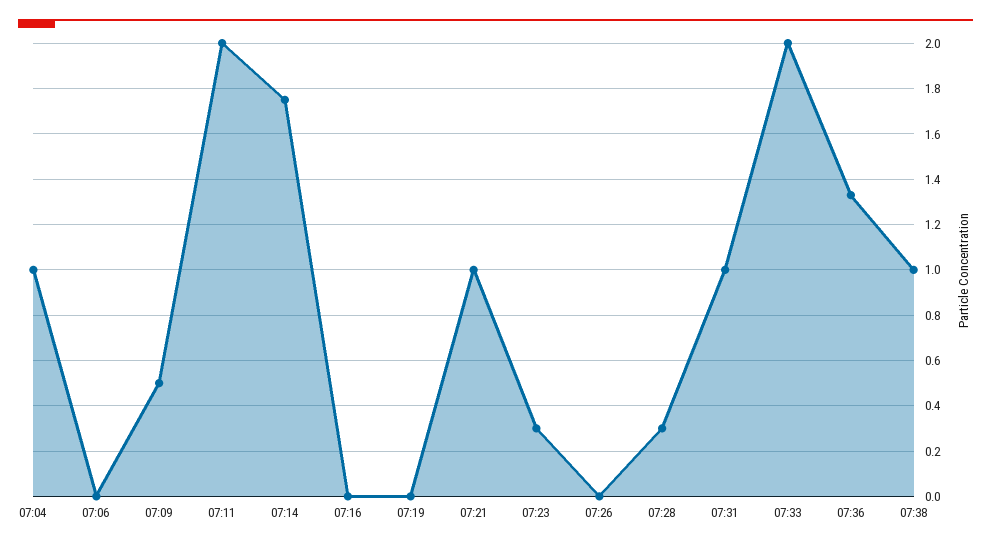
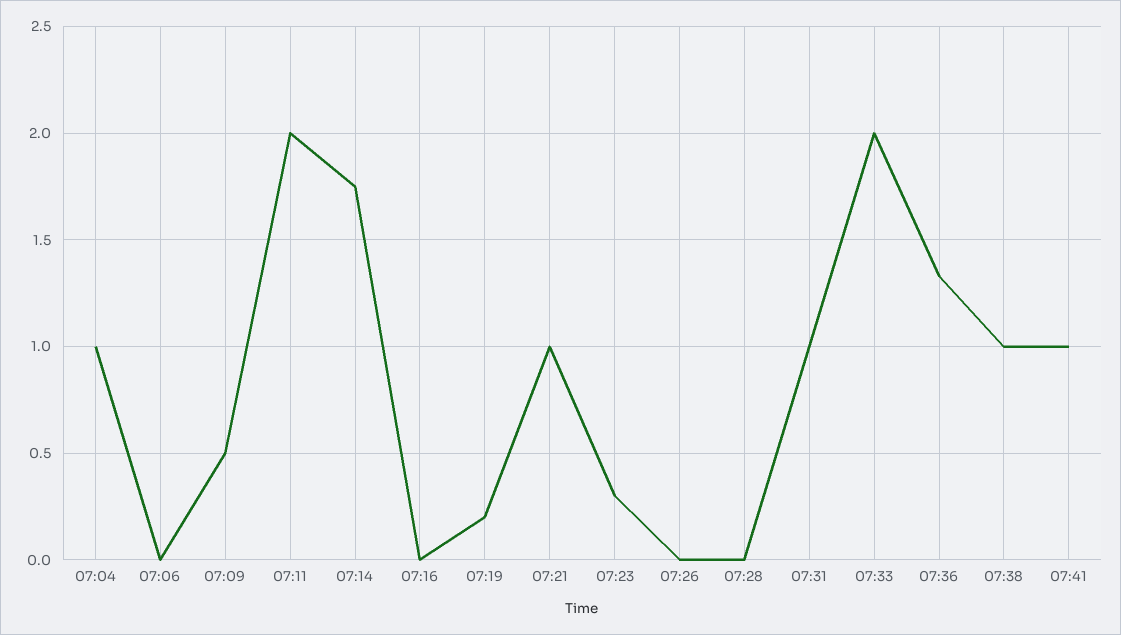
07:19: 0 -> 0.2
07:28: 0.3 -> 0
07:41: none -> 1

